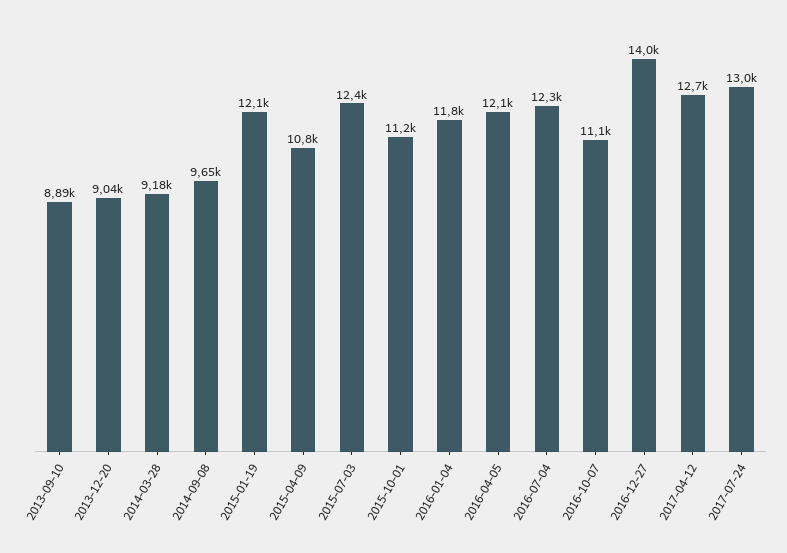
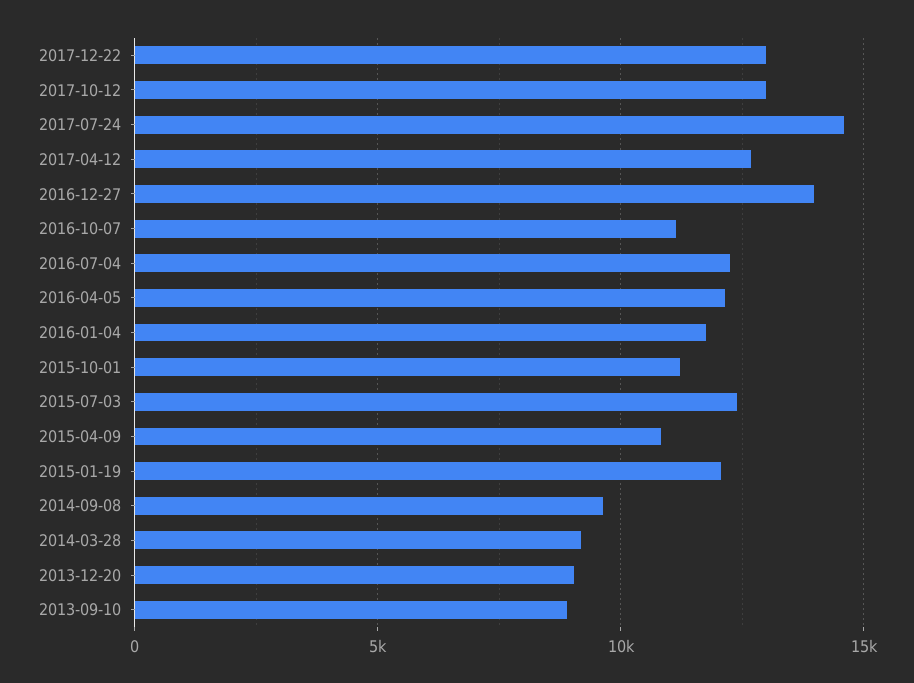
2017-07-24: 13000 -> 14500
2017-12-22: none -> 13000
2017-10-12: none -> 13000

